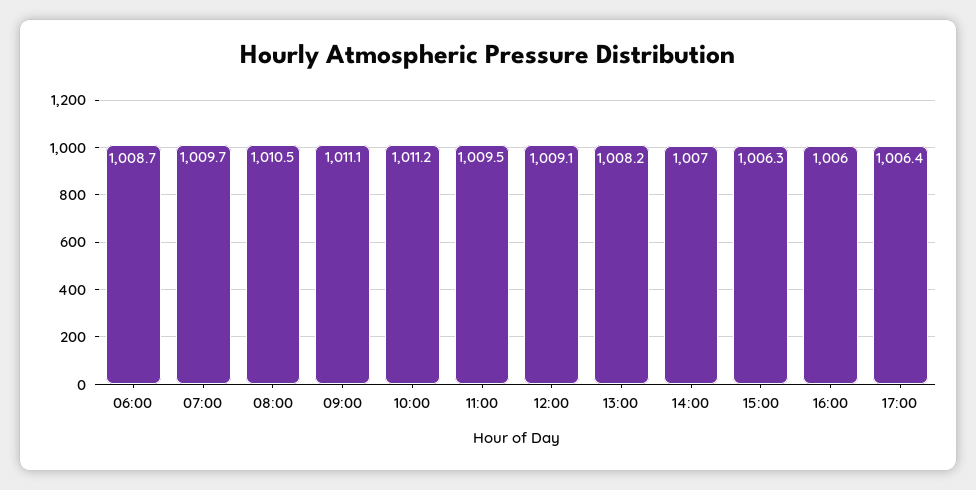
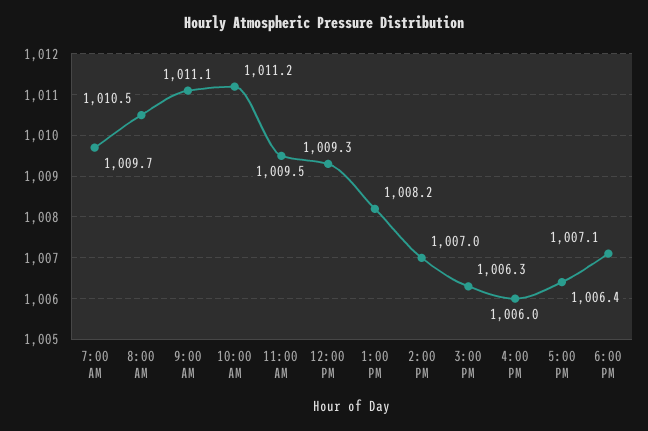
06:00: 1008.7 -> none
12:00: 1009.1 -> 1009.3
6:00 PM: none -> 1007.1

